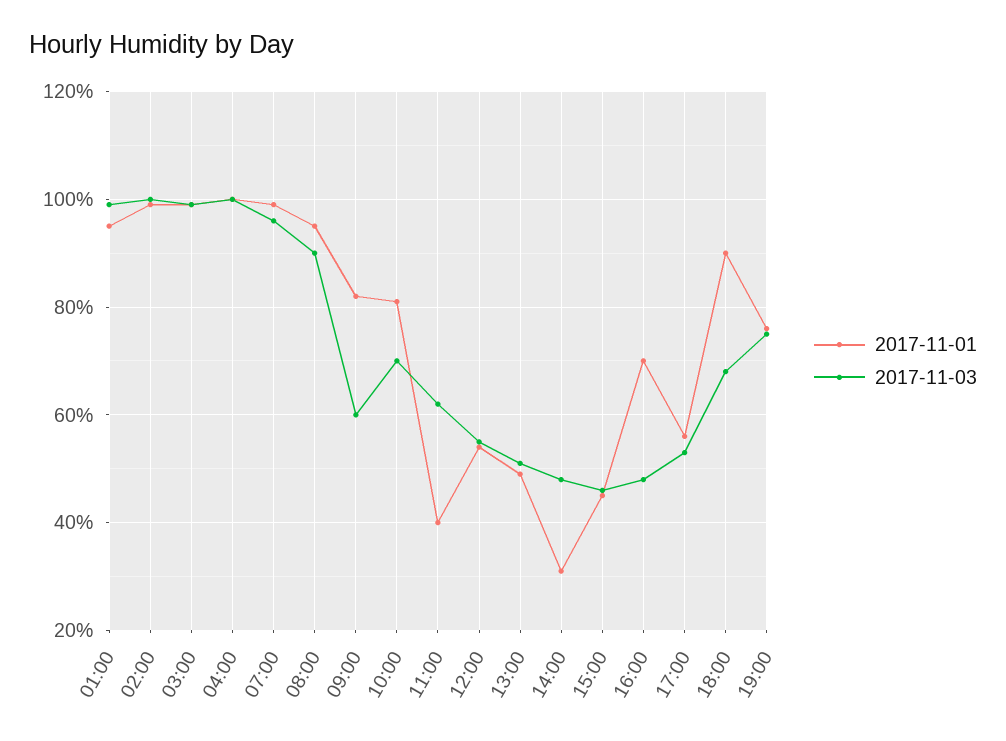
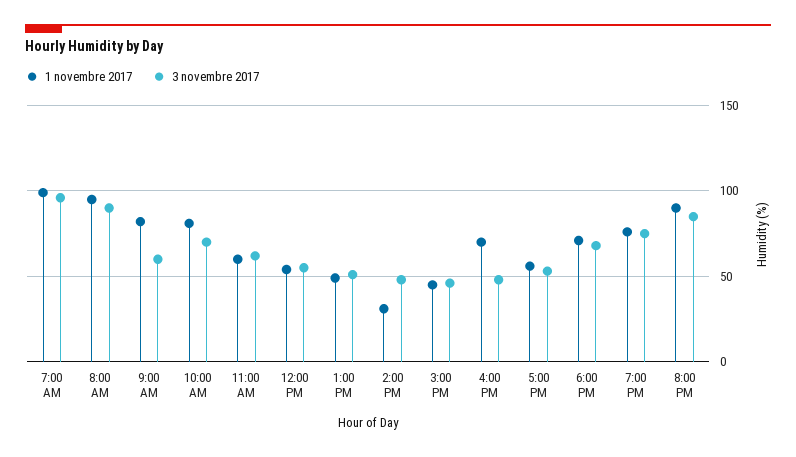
2017-11-01, 01:00: 95 -> none
2017-11-03, 01:00: 100 -> none
2017-11-01, 02:00: 100 -> none
2017-11-03, 02:00: 100 -> none
2017-11-01, 03:00: 100 -> none
2017-11-03, 03:00: 100 -> none
2017-11-01, 04:00: 100 -> none
2017-11-03, 04:00: 100 -> none
2017-11-01, 11:00: 40 -> 60
2017-11-01, 18:00: 90 -> 70
2017-11-01, 8:00 PM: none -> 90
2017-11-03, 8:00 PM: none -> 85

